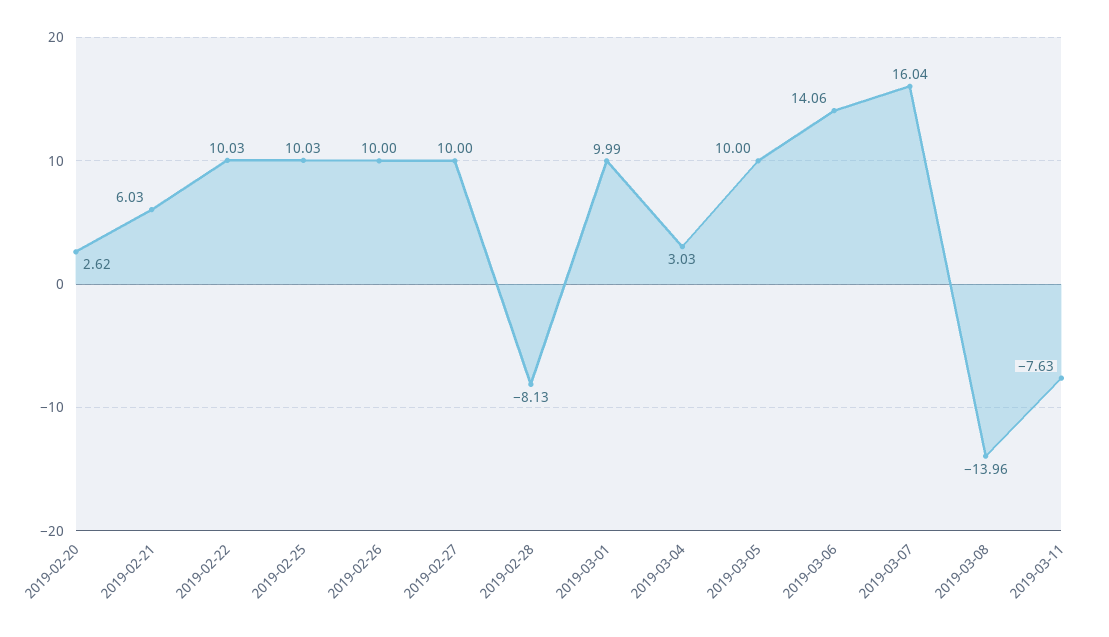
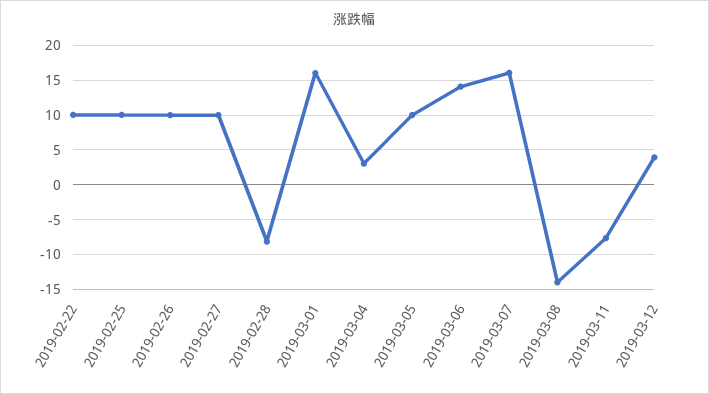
2019-02-20: 2.62 -> none
2019-02-21: 6.03 -> none
2019-03-01: 9.99 -> 16
2019-03-12: none -> 4

